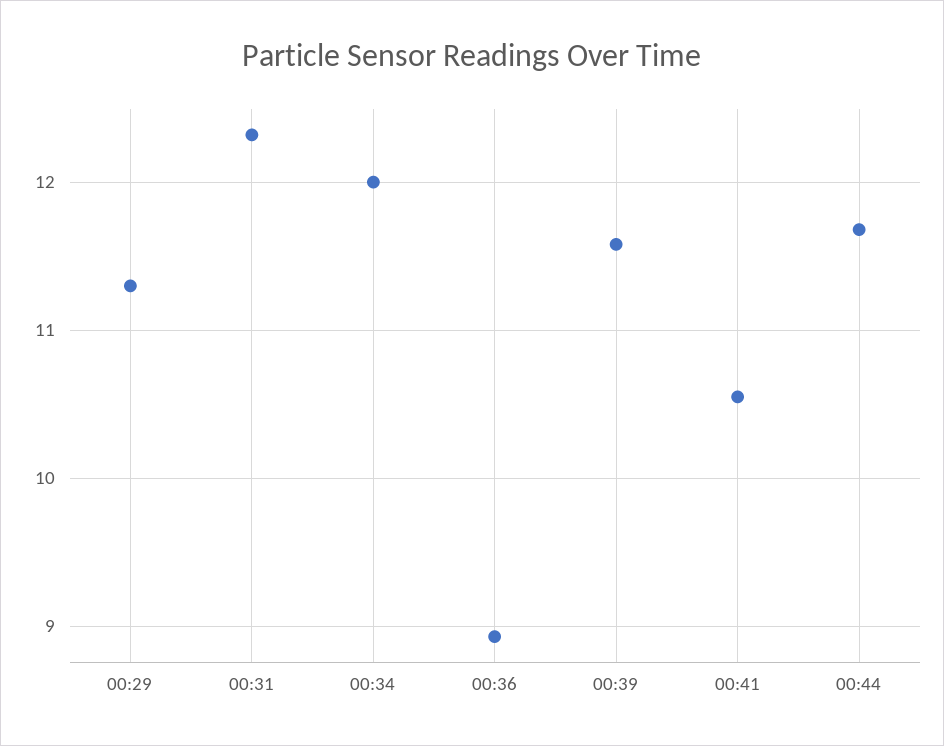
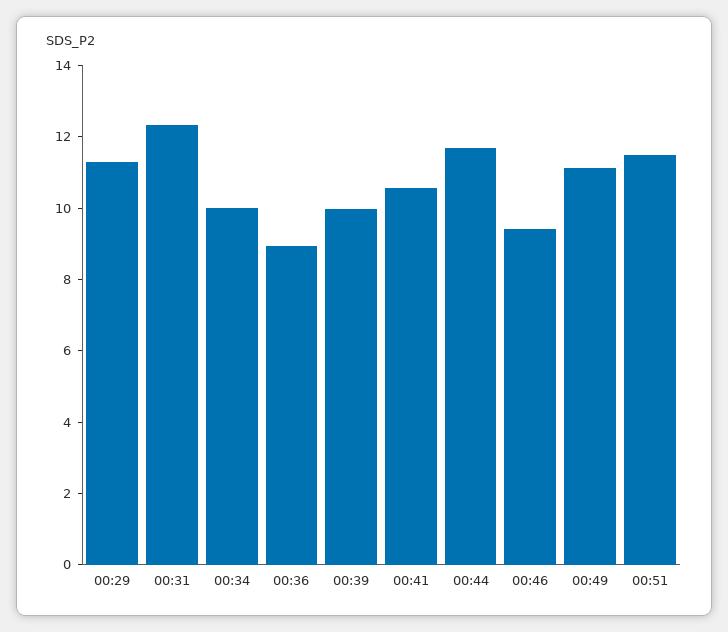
00:34: 12 -> 10
00:39: 11.6 -> 10
00:46: none -> 9.5
00:49: none -> 11
00:51: none -> 11.5

